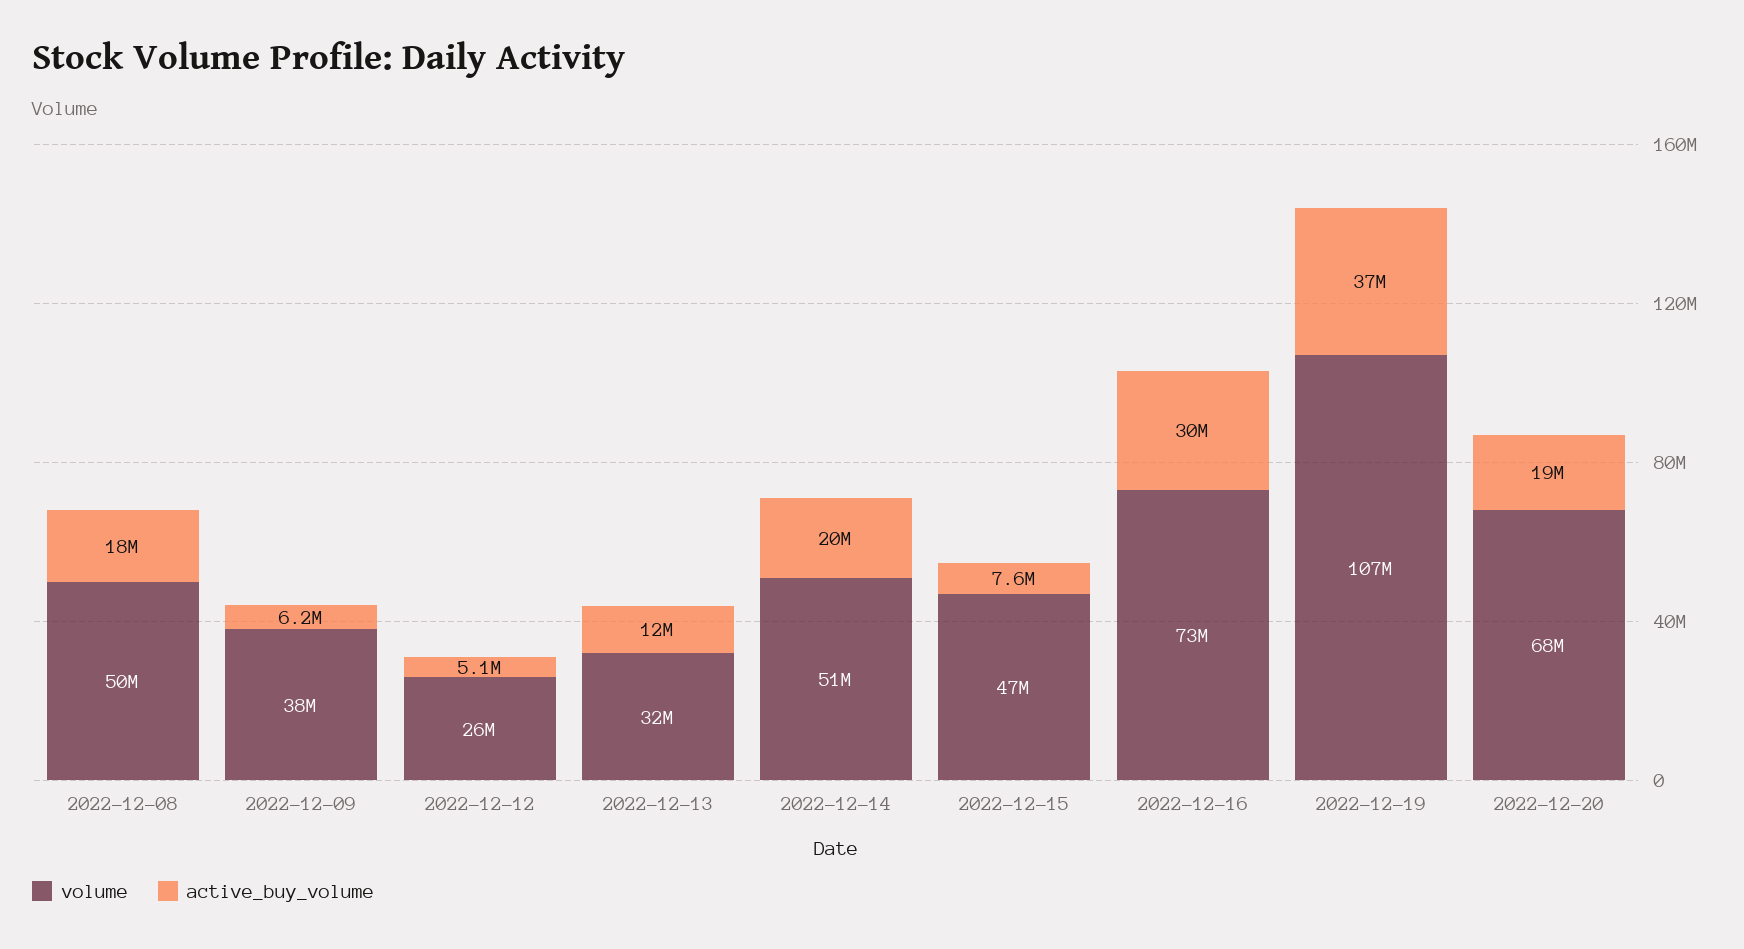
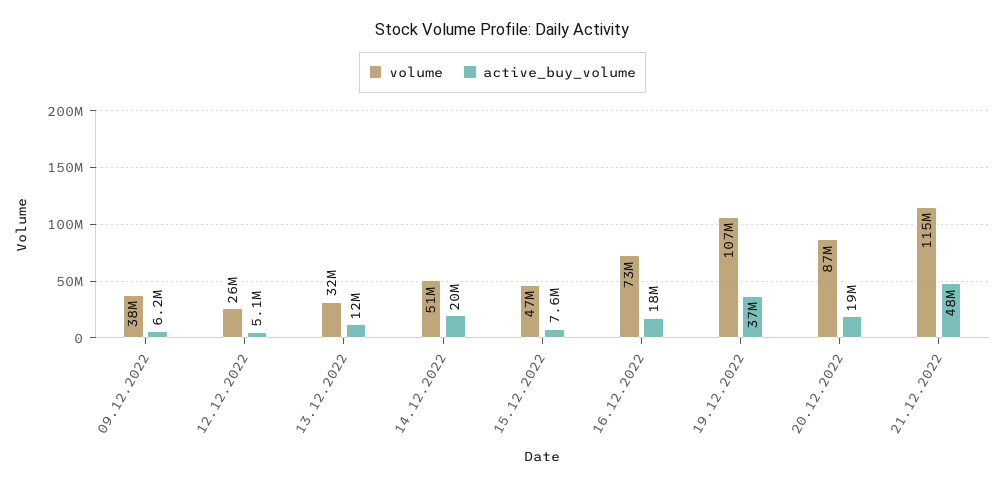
volume, 2022-12-08: 50000000 -> none
active_buy_volume, 2022-12-08: 18000000 -> none
active_buy_volume, 2022-12-16: 30000000 -> 18000000
volume, 2022-12-20: 68000000 -> 87000000
volume, 21.12.2022: none -> 115000000
active_buy_volume, 21.12.2022: none -> 48000000

